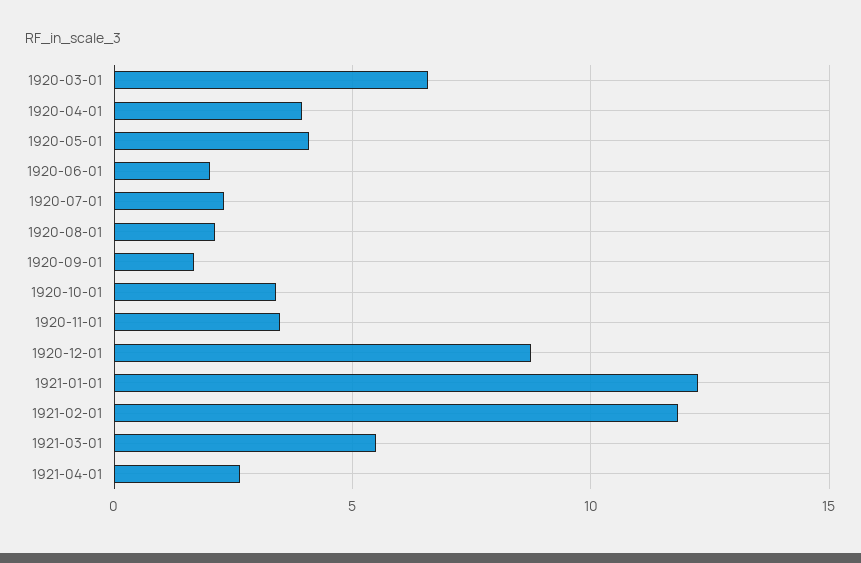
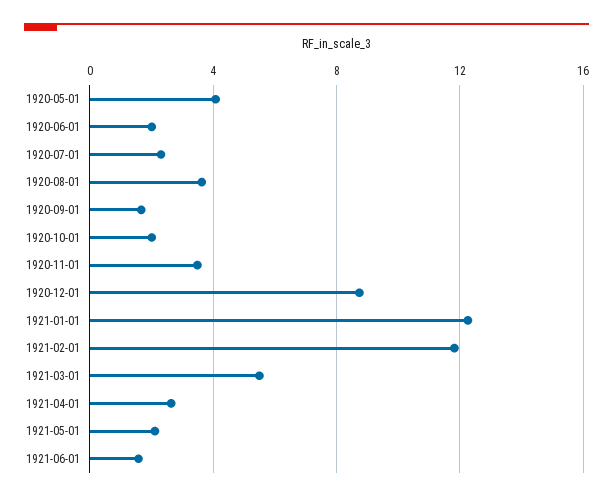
1920-03-01: 6.5 -> none
1920-04-01: 4 -> none
1920-08-01: 2 -> 3.5
1920-10-01: 3.5 -> 2
1921-05-01: none -> 2
1921-06-01: none -> 1.5

